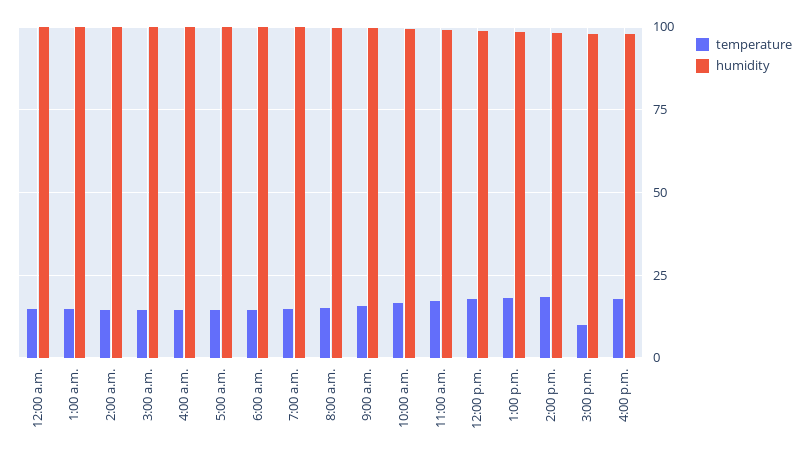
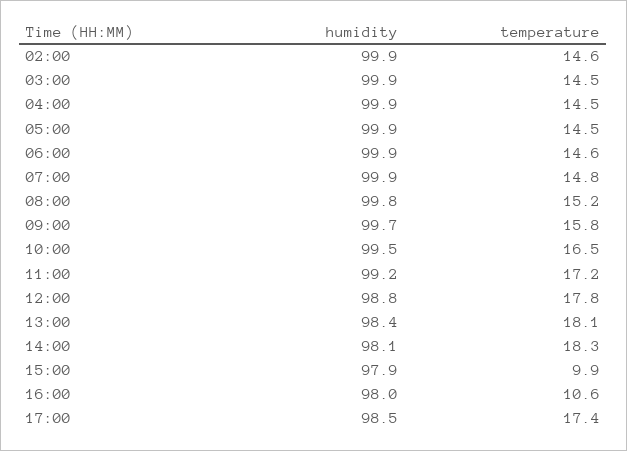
temperature, 12:00 a.m.: 15 -> none
humidity, 12:00 a.m.: 100 -> none
temperature, 1:00 a.m.: 15 -> none
humidity, 1:00 a.m.: 100 -> none
temperature, 4:00 p.m.: 17.5 -> 10.6
humidity, 17:00: none -> 98.5
temperature, 17:00: none -> 17.4

